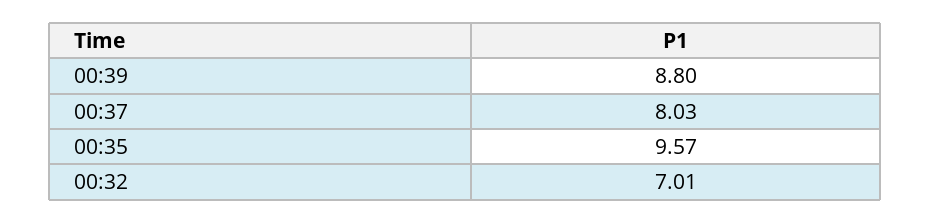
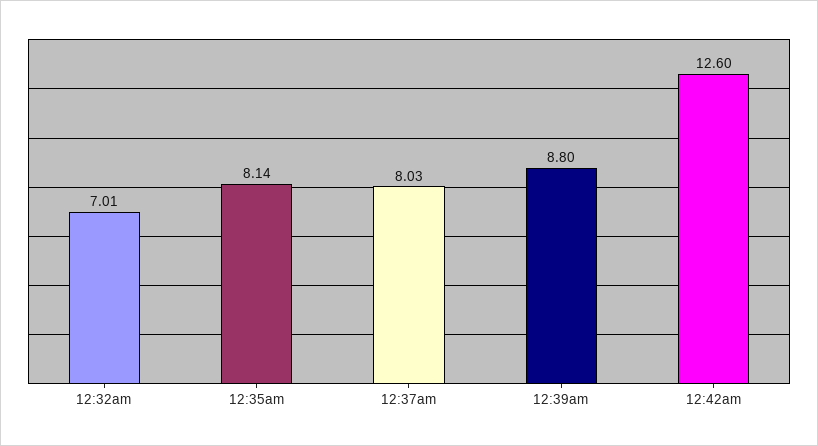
00:35: 9.57 -> 8.14
12:42am: none -> 12.6

